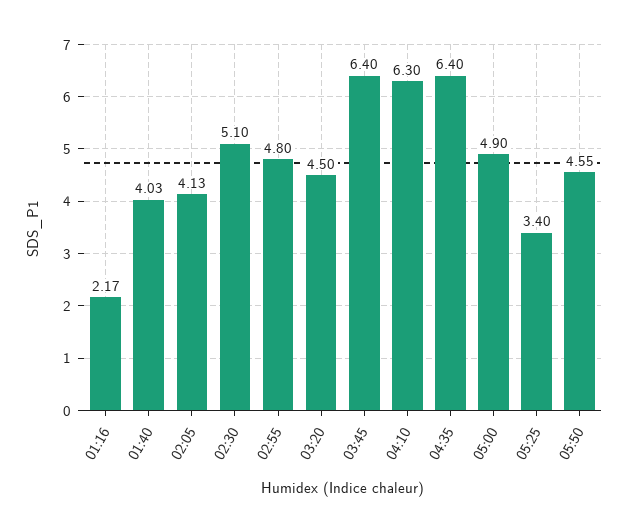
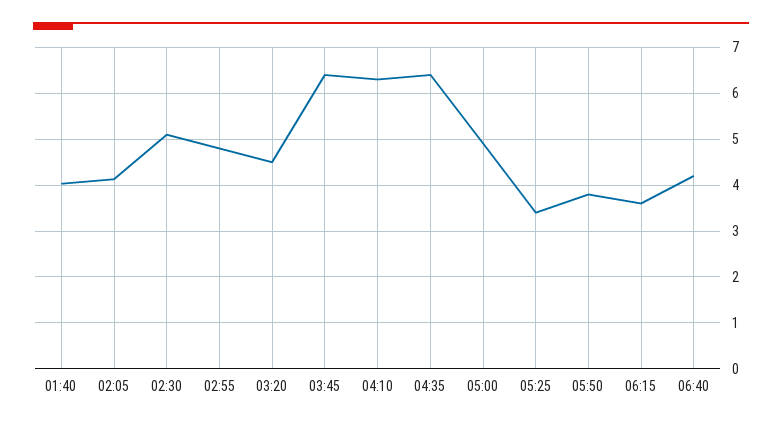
01:16: 2.17 -> none
05:50: 4.55 -> 3.8
06:15: none -> 3.6
06:40: none -> 4.2

